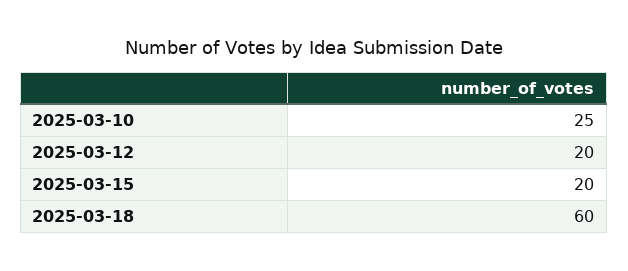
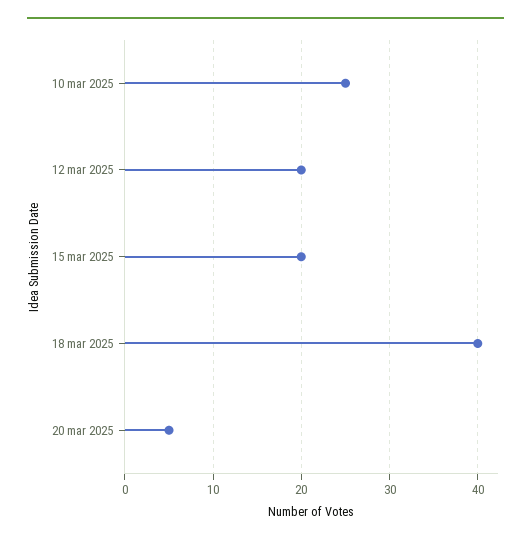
2025-03-18: 60 -> 40
20 mar 2025: none -> 5

